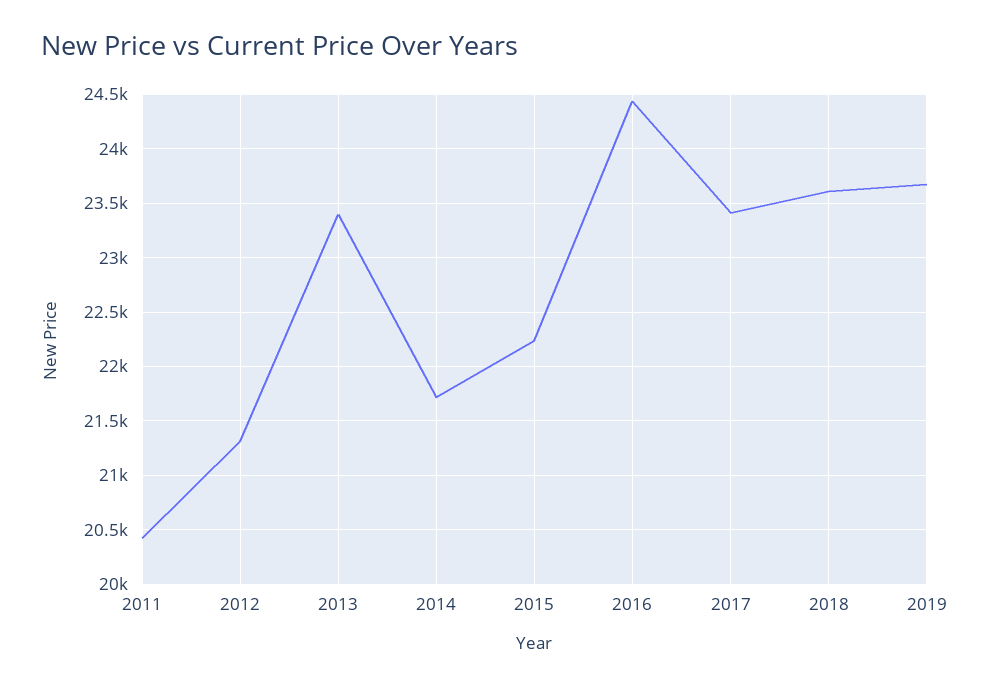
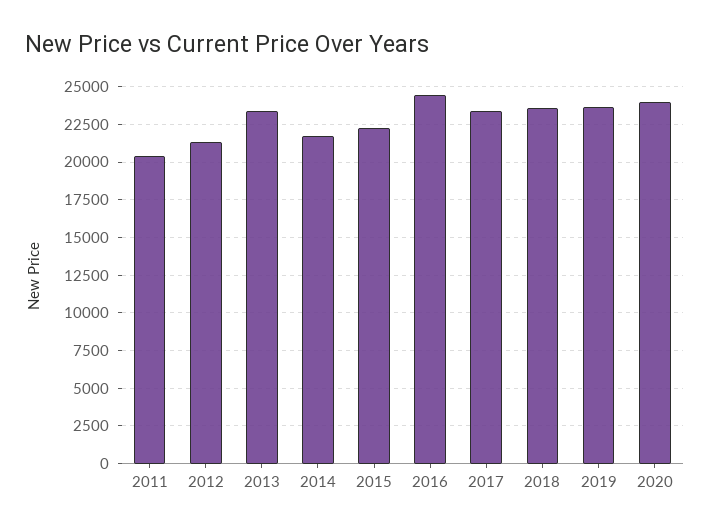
2020: none -> 24000

